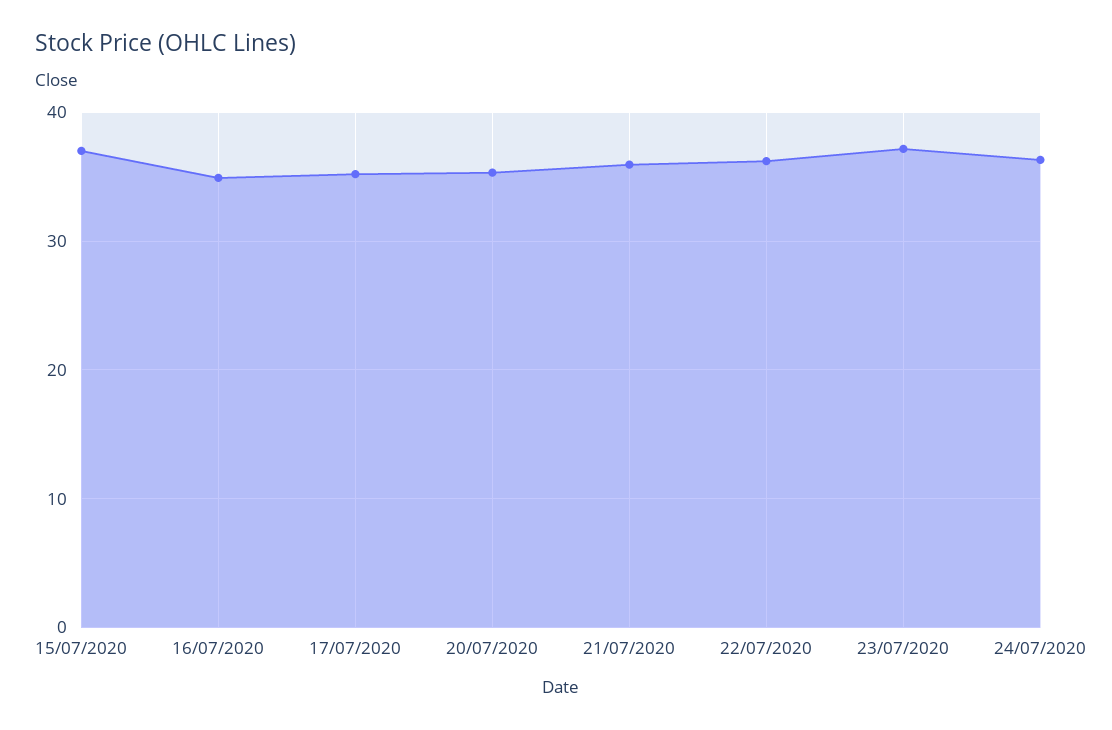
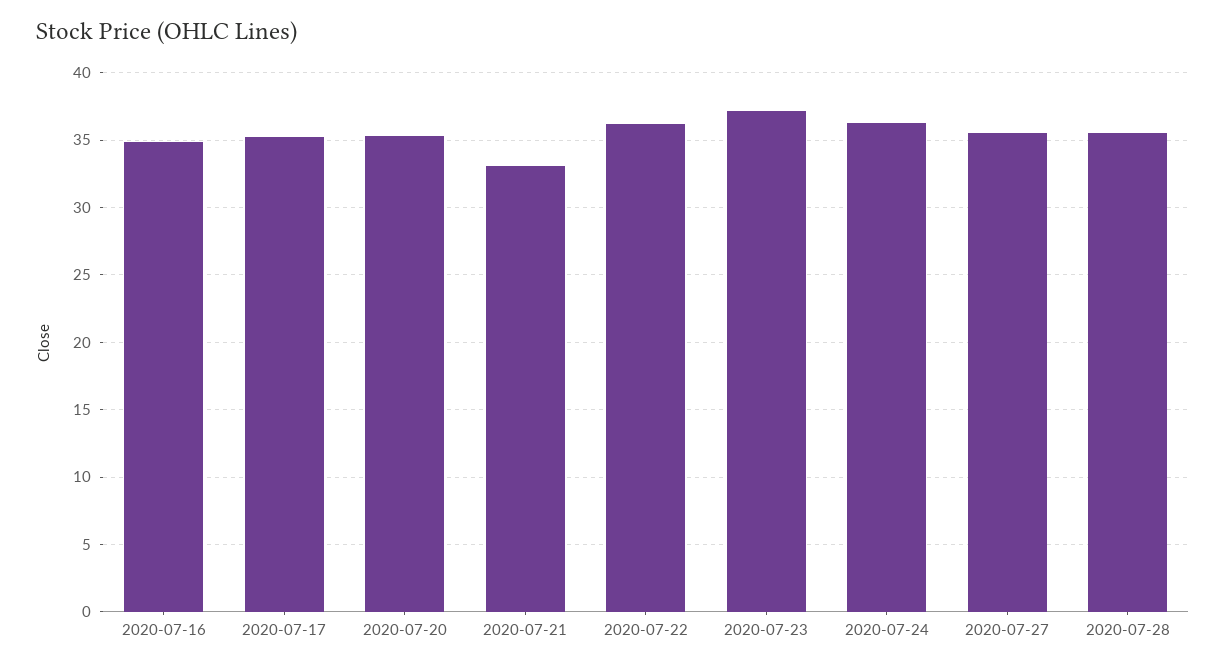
15/07/2020: 37 -> none
21/07/2020: 36 -> 33
2020-07-27: none -> 35.5
2020-07-28: none -> 35.5

